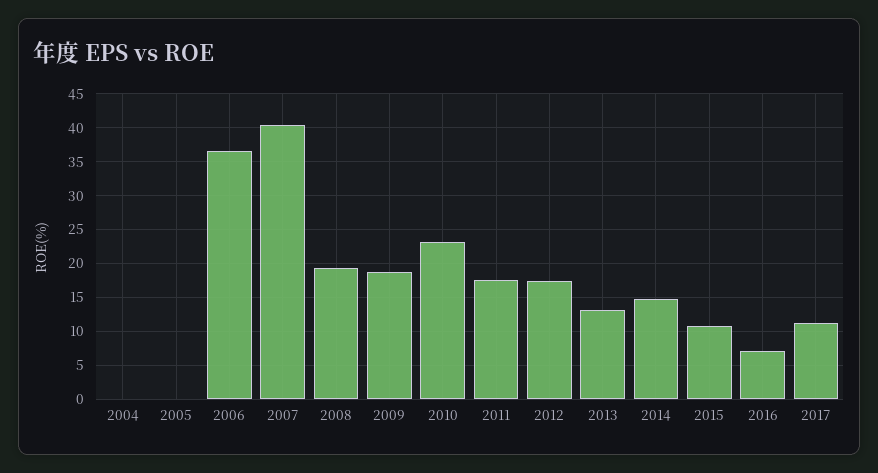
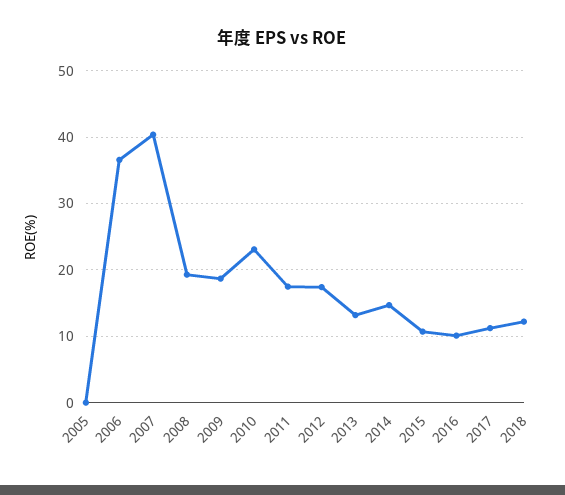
2004: 0 -> none
2016: 7 -> 10
2018: none -> 12

